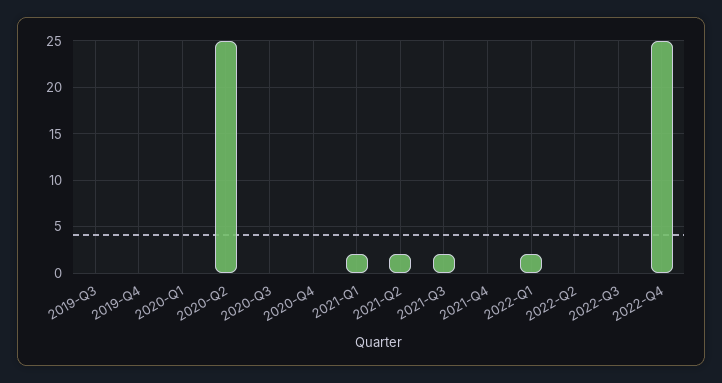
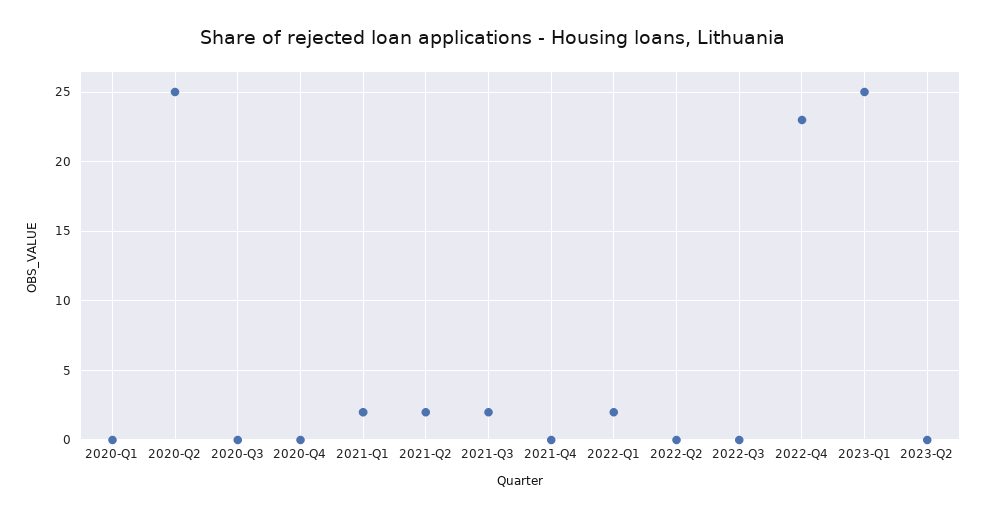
2019-Q3: 0 -> none
2019-Q4: 0 -> none
2022-Q4: 25 -> 23
2023-Q1: none -> 25
2023-Q2: none -> 0

